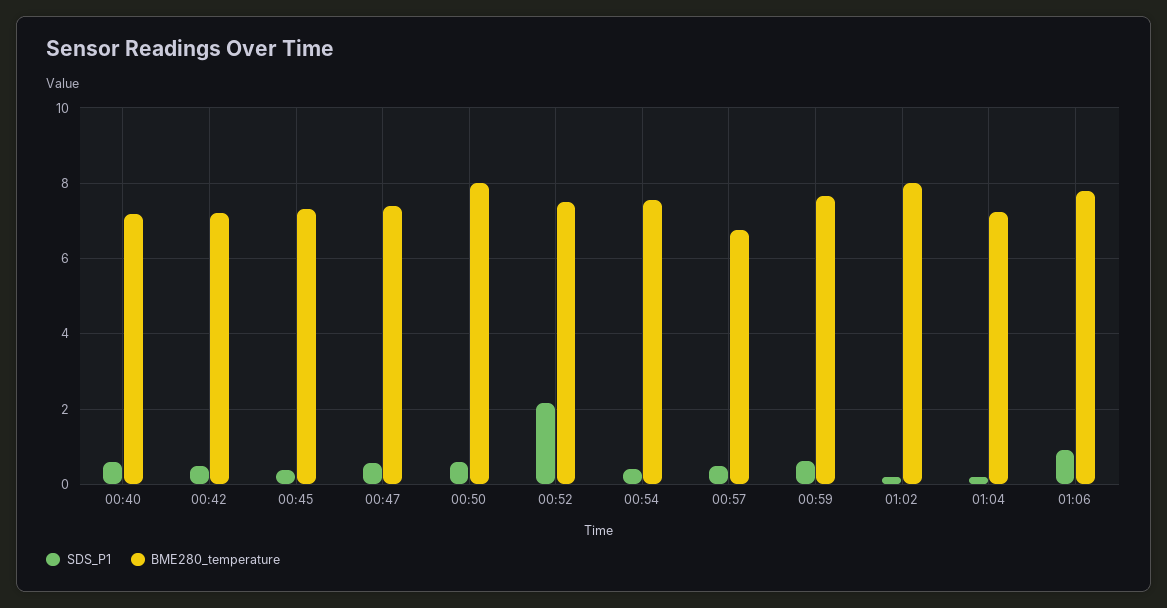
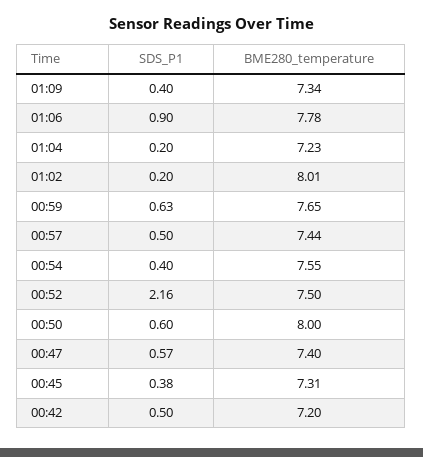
SDS_P1, 00:40: 0.6 -> none
BME280_temperature, 00:40: 7.2 -> none
BME280_temperature, 00:57: 6.8 -> 7.44
SDS_P1, 01:09: none -> 0.4
BME280_temperature, 01:09: none -> 7.34

